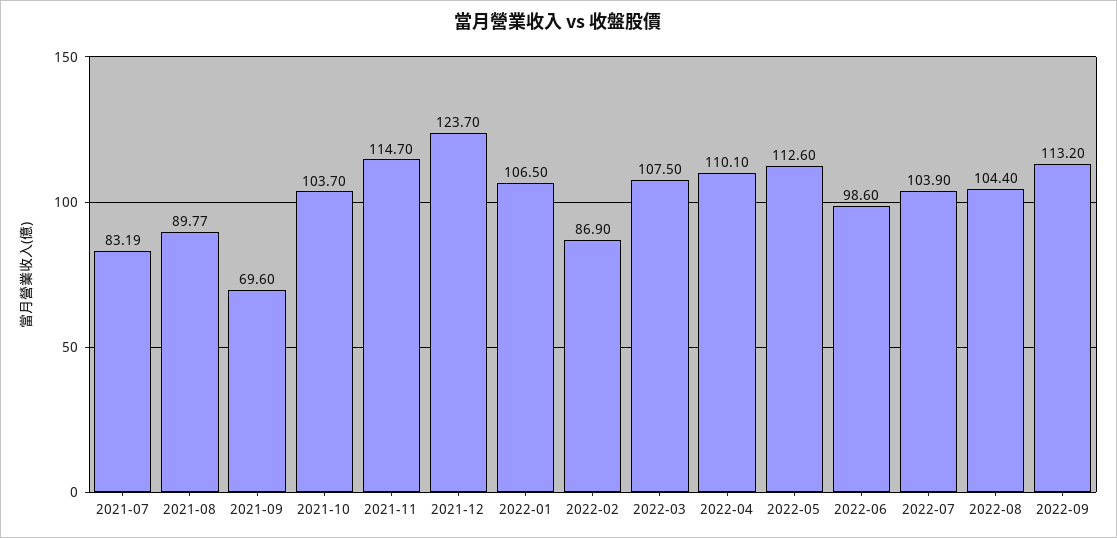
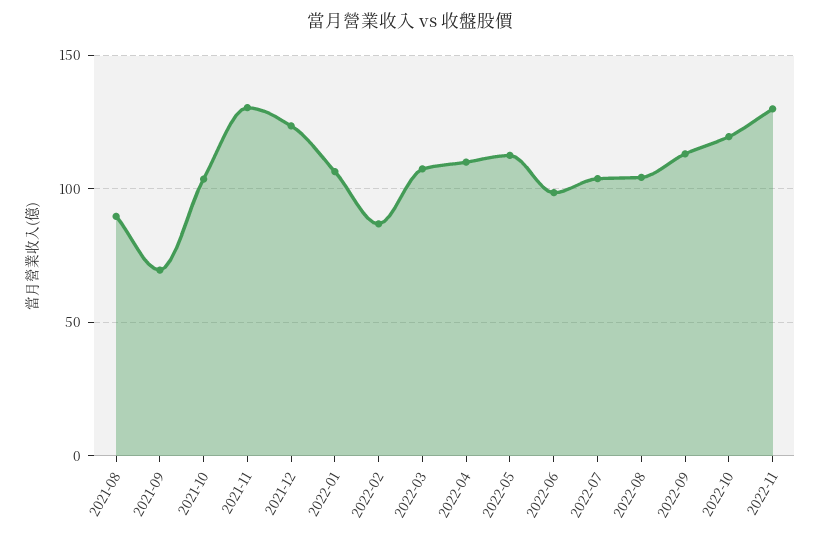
2021-07: 83.19 -> none
2021-11: 114.7 -> 130
2022-10: none -> 120
2022-11: none -> 130

